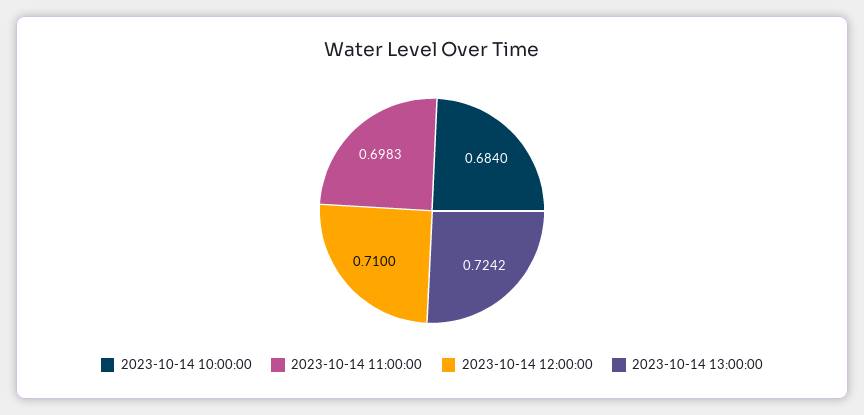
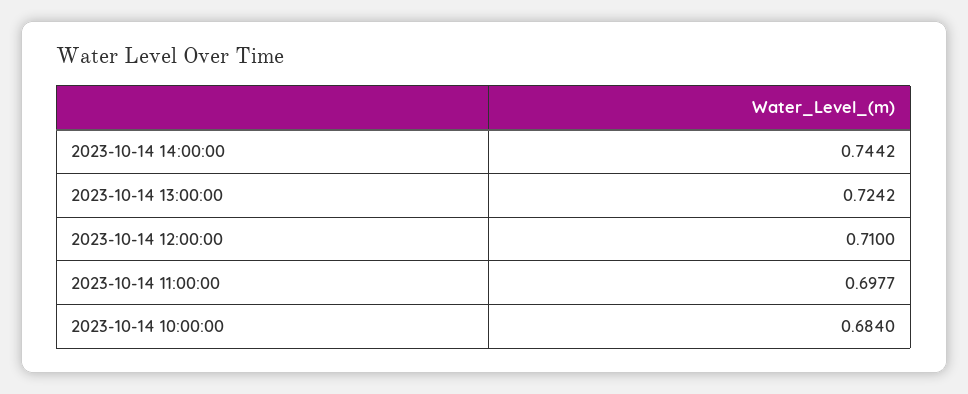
2023-10-14 11:00:00: 0.6983 -> 0.6977
2023-10-14 14:00:00: none -> 0.7442

